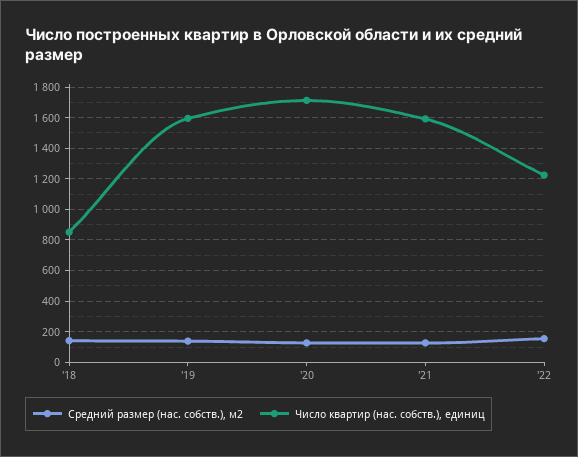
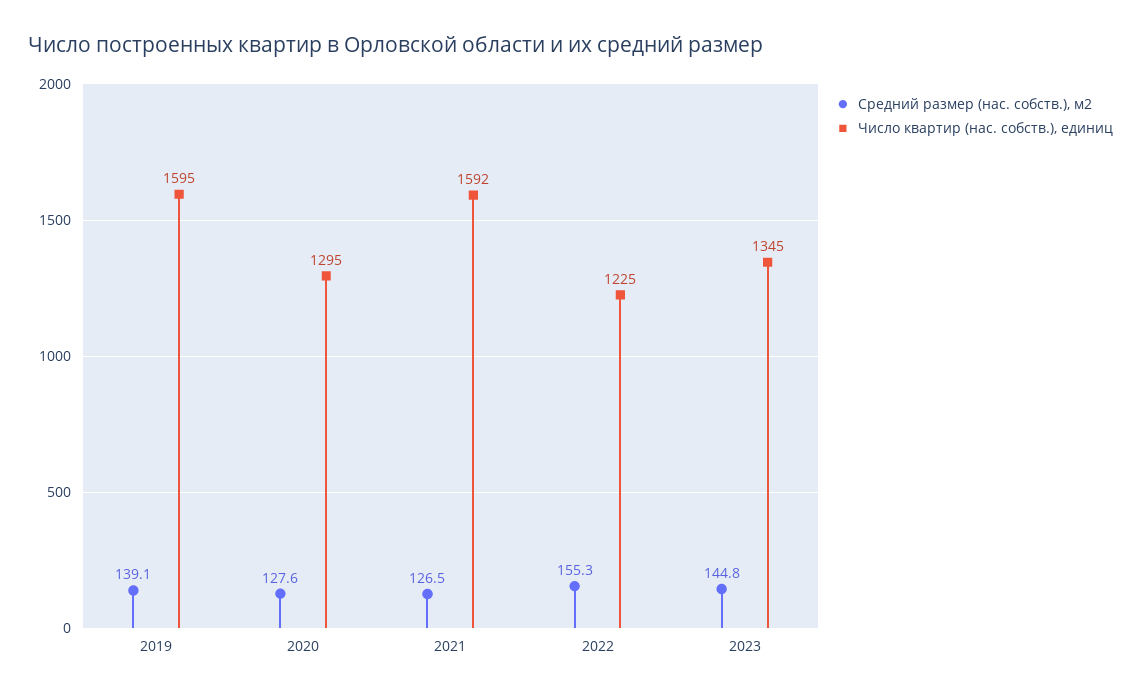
Средний размер (нас. собств.), м2, '18: 150 -> none
Число квартир (нас. собств.), единиц, '18: 850 -> none
Число квартир (нас. собств.), единиц, '20: 1700 -> 1295
Средний размер (нас. собств.), м2, 2023: none -> 144.8
Число квартир (нас. собств.), единиц, 2023: none -> 1345

